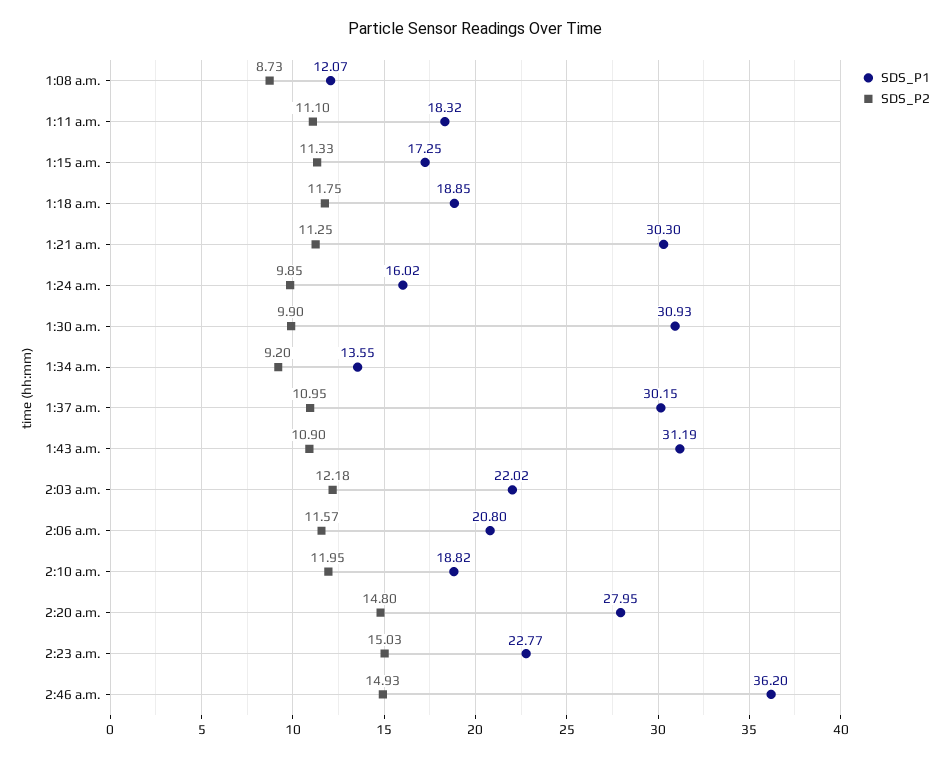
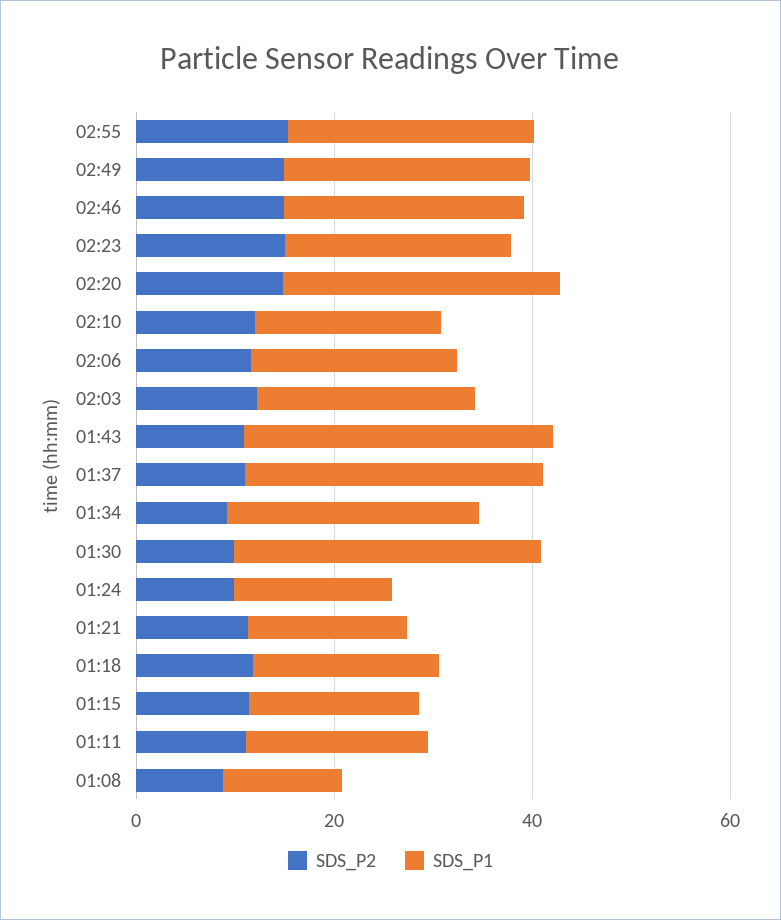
SDS_P1, 1:21 a.m.: 30.3 -> 15
SDS_P1, 1:34 a.m.: 13.55 -> 25
SDS_P1, 2:46 a.m.: 36.2 -> 25
SDS_P2, 02:55: none -> 15
SDS_P1, 02:55: none -> 25
SDS_P2, 02:49: none -> 15
SDS_P1, 02:49: none -> 25

